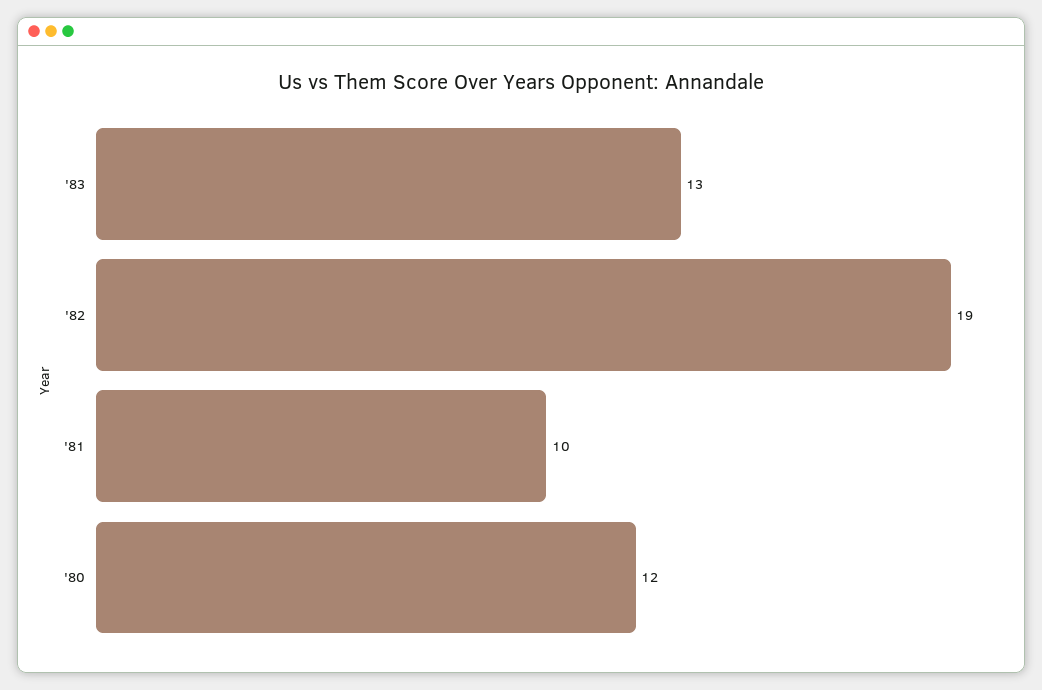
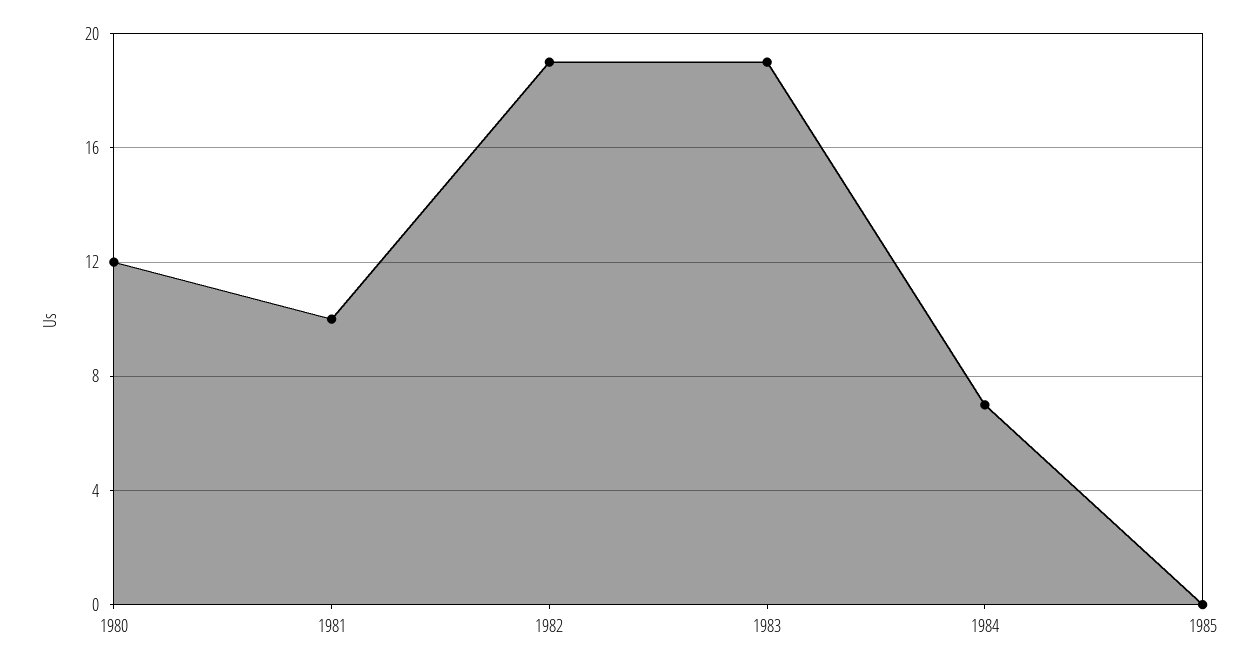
'83: 13 -> 19
1984: none -> 7
1985: none -> 0

